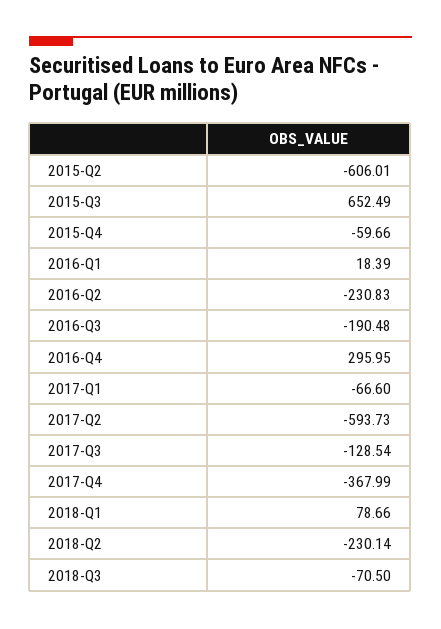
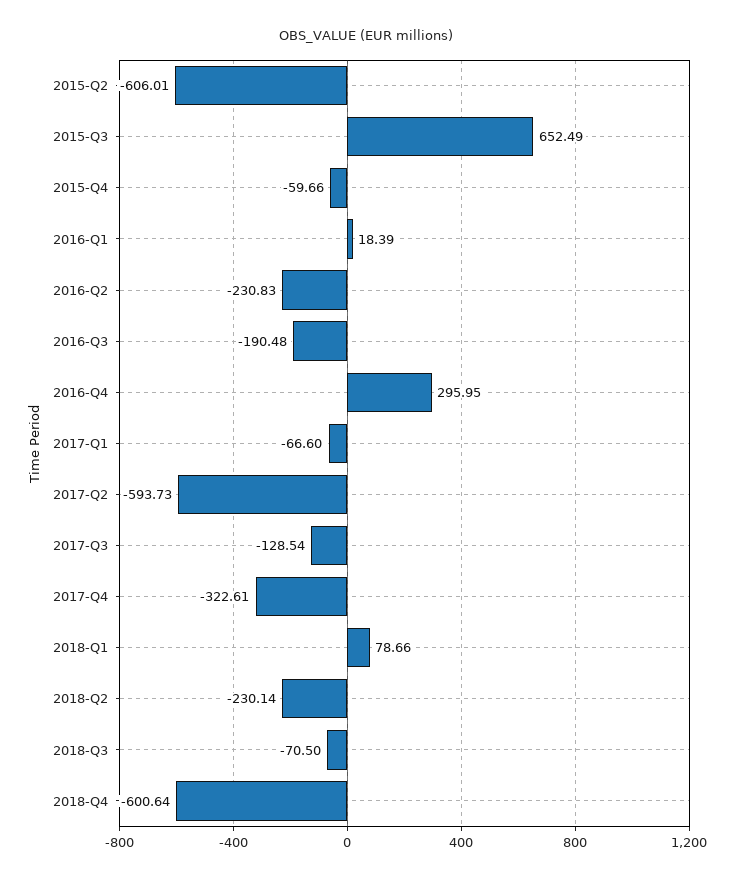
2017-Q4: -367.99 -> -322.61
2018-Q4: none -> -600.64

